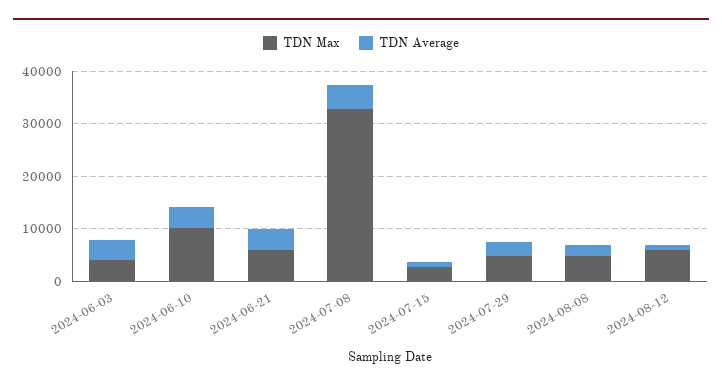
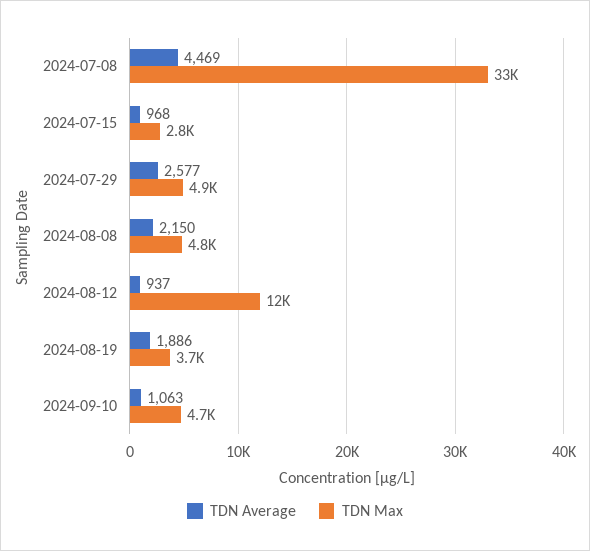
TDN Max, 2024-06-03: 4000 -> none
TDN Average, 2024-06-03: 4000 -> none
TDN Max, 2024-06-10: 10000 -> none
TDN Average, 2024-06-10: 4000 -> none
TDN Max, 2024-06-21: 6000 -> none
TDN Average, 2024-06-21: 4000 -> none
TDN Max, 2024-08-12: 6000 -> 12000
TDN Average, 2024-08-19: none -> 1886
TDN Max, 2024-08-19: none -> 3700
TDN Average, 2024-09-10: none -> 1063
TDN Max, 2024-09-10: none -> 4700

